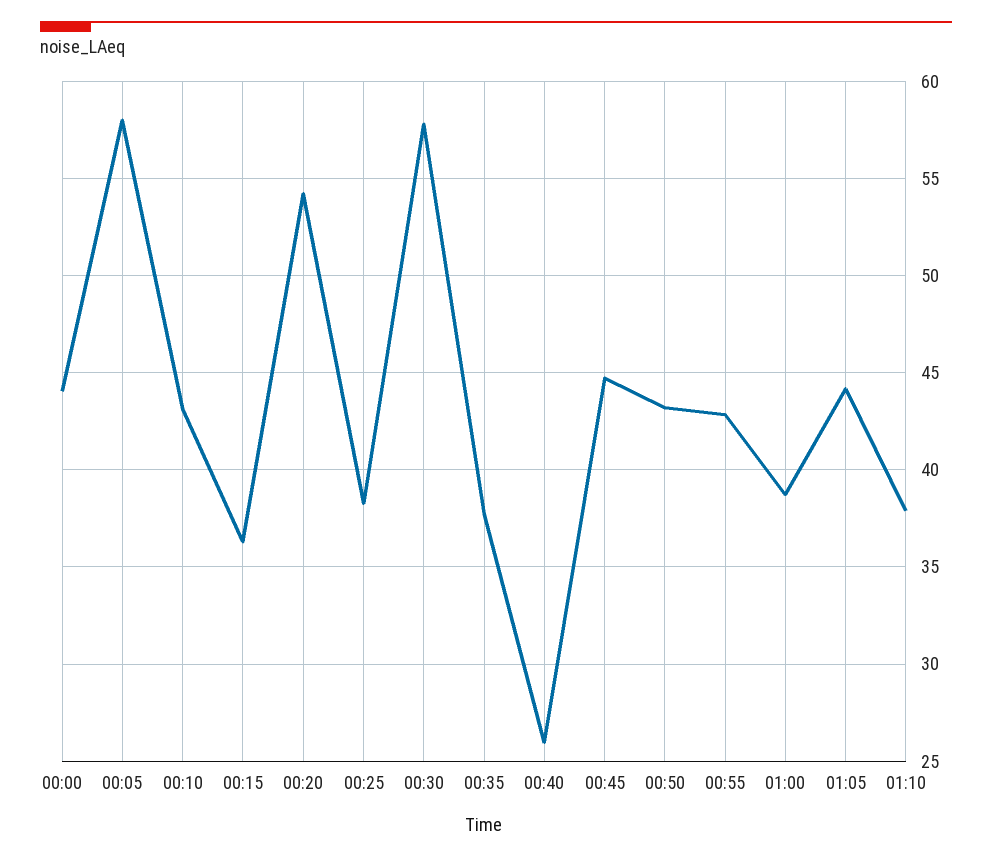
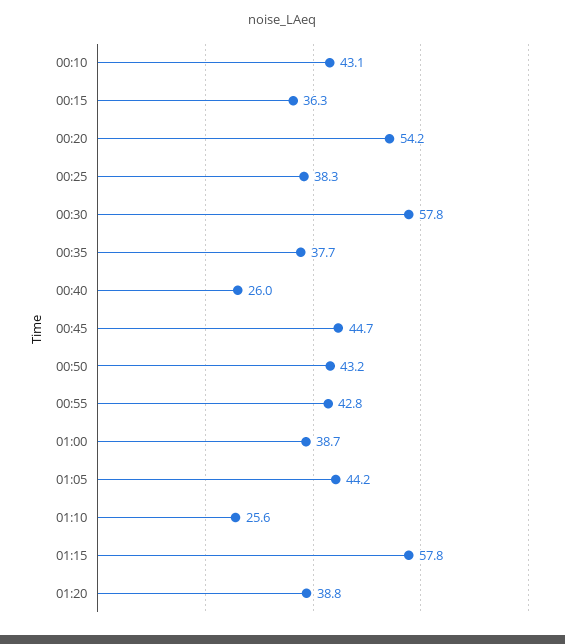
00:00: 44 -> none
00:05: 58 -> none
01:10: 38 -> 25.6
01:15: none -> 57.8
01:20: none -> 38.8

